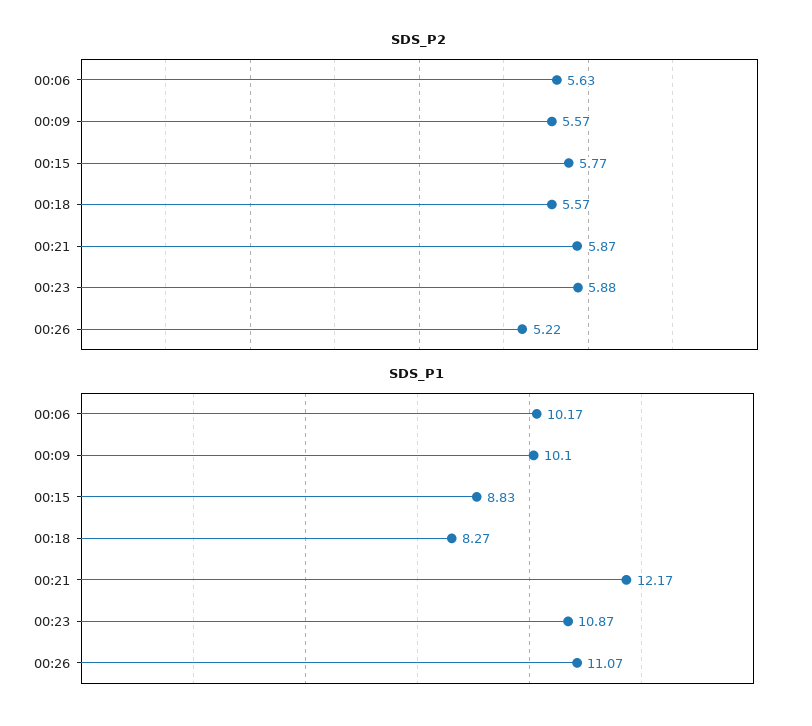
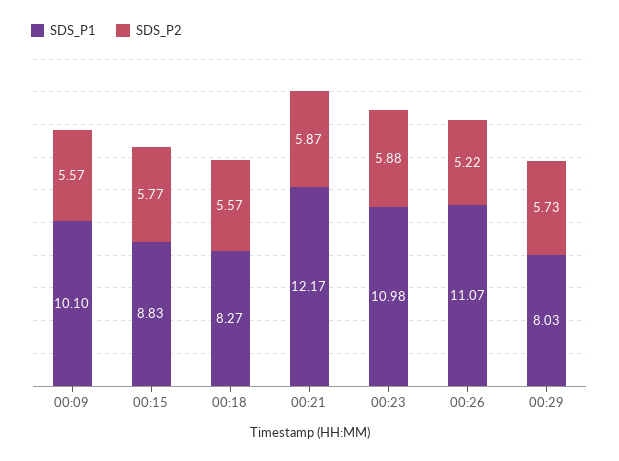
SDS_P2, 00:06: 5.63 -> none
SDS_P1, 00:06: 10.17 -> none
SDS_P1, 00:23: 10.87 -> 10.98
SDS_P1, 00:29: none -> 8.03
SDS_P2, 00:29: none -> 5.73

